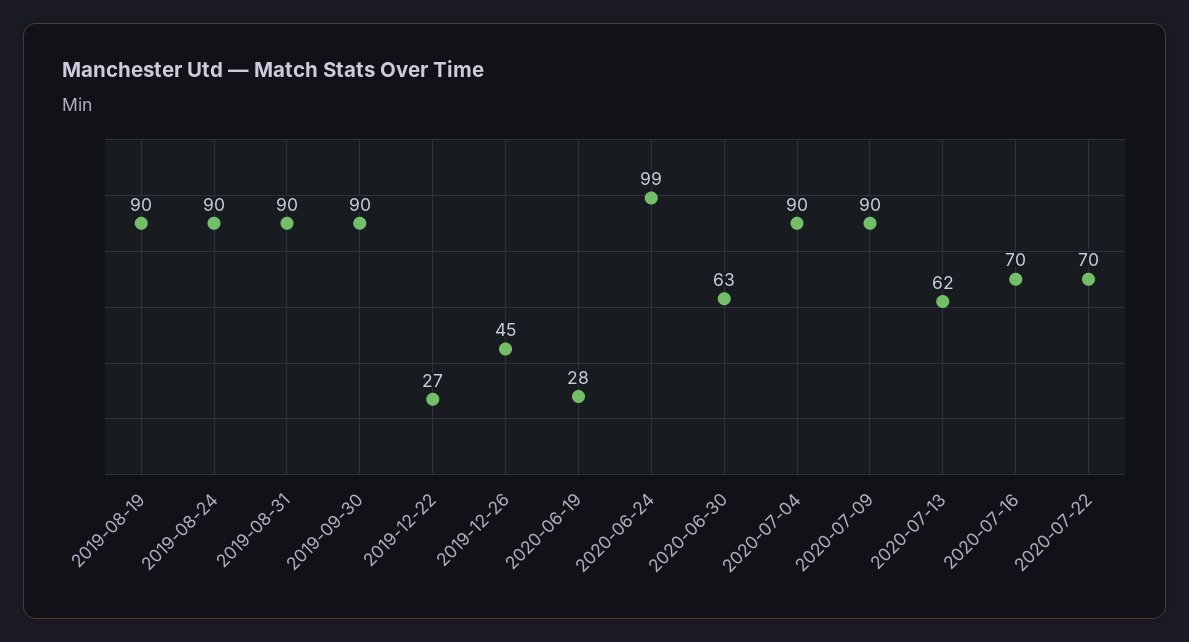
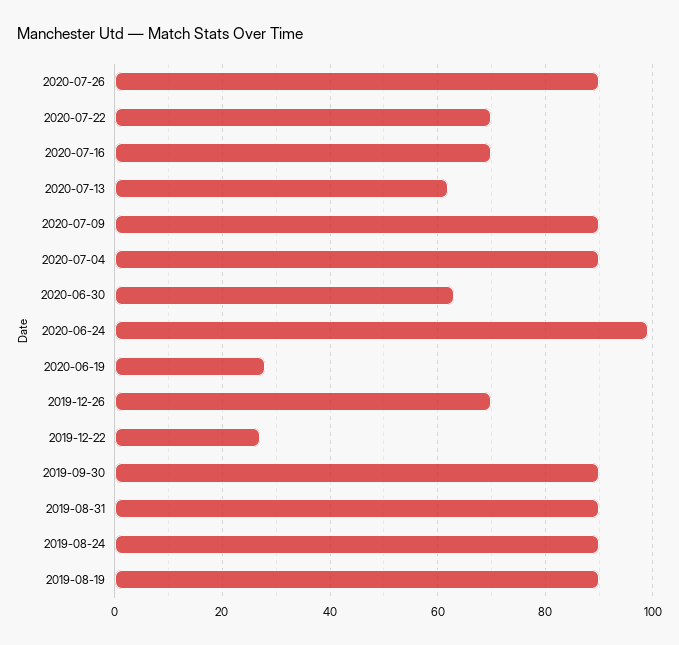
2019-12-26: 45 -> 70
2020-07-26: none -> 90

